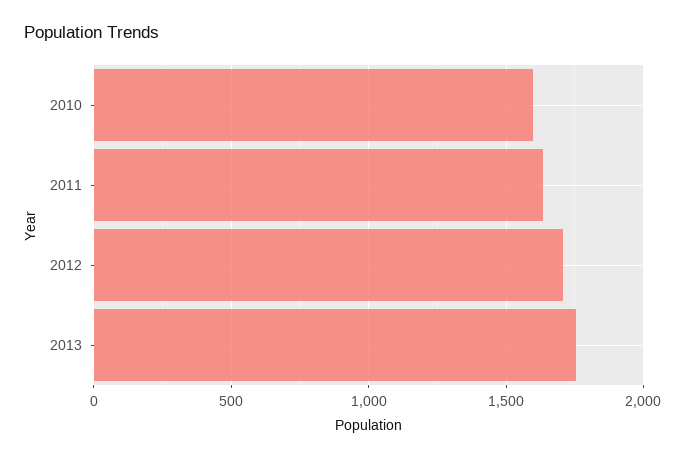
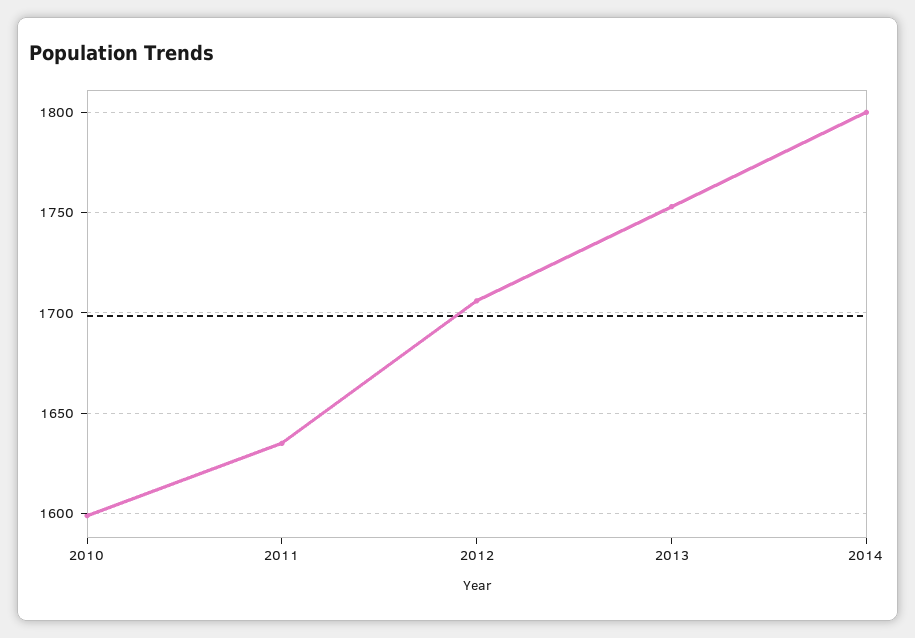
2014: none -> 1800

